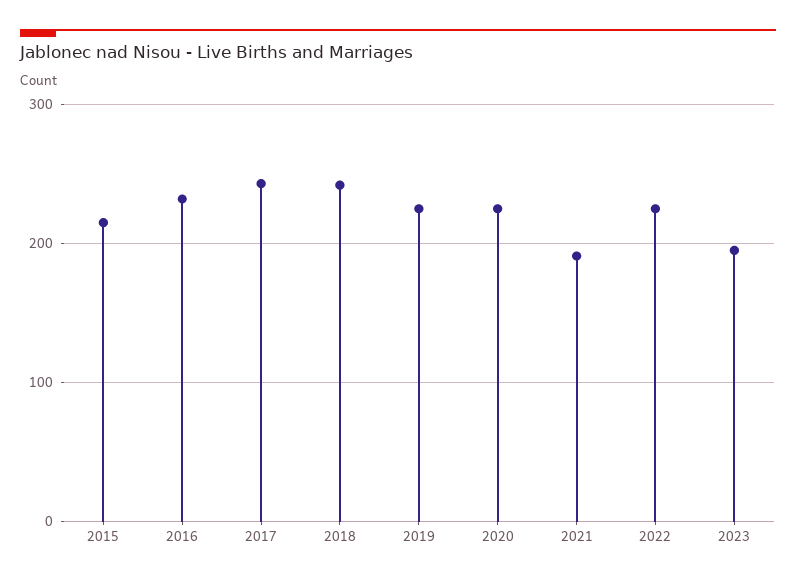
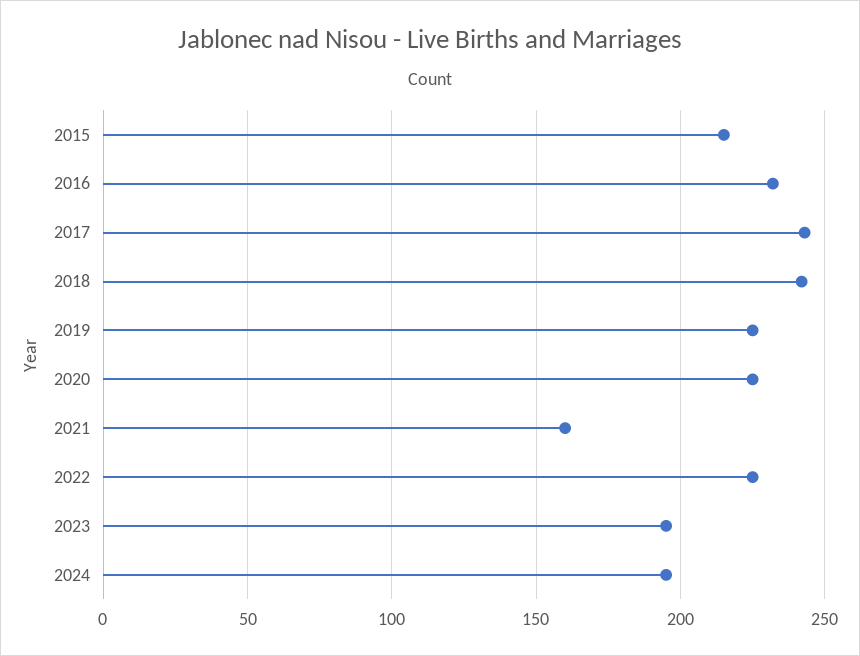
2021: 190 -> 160
2024: none -> 195

